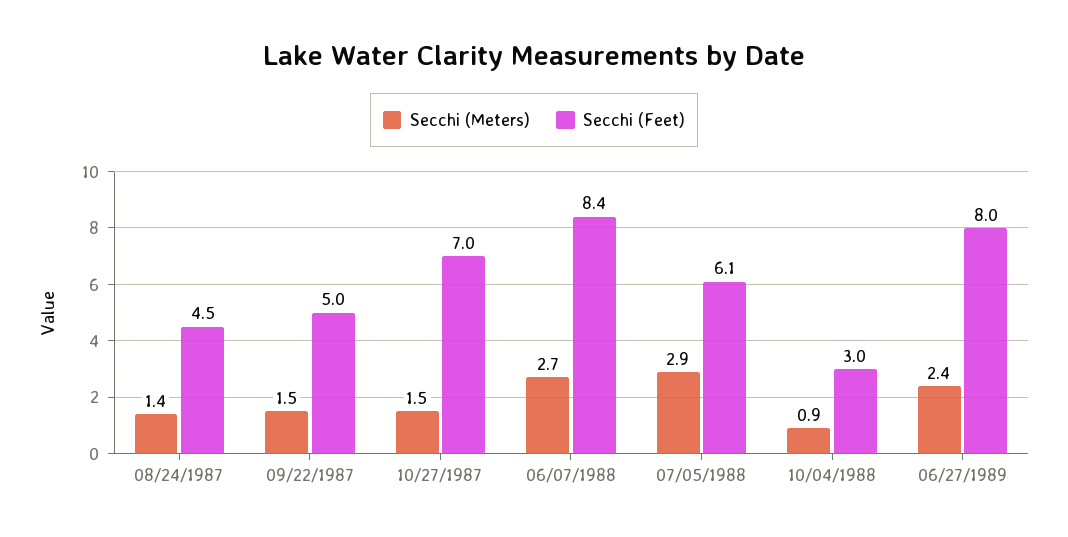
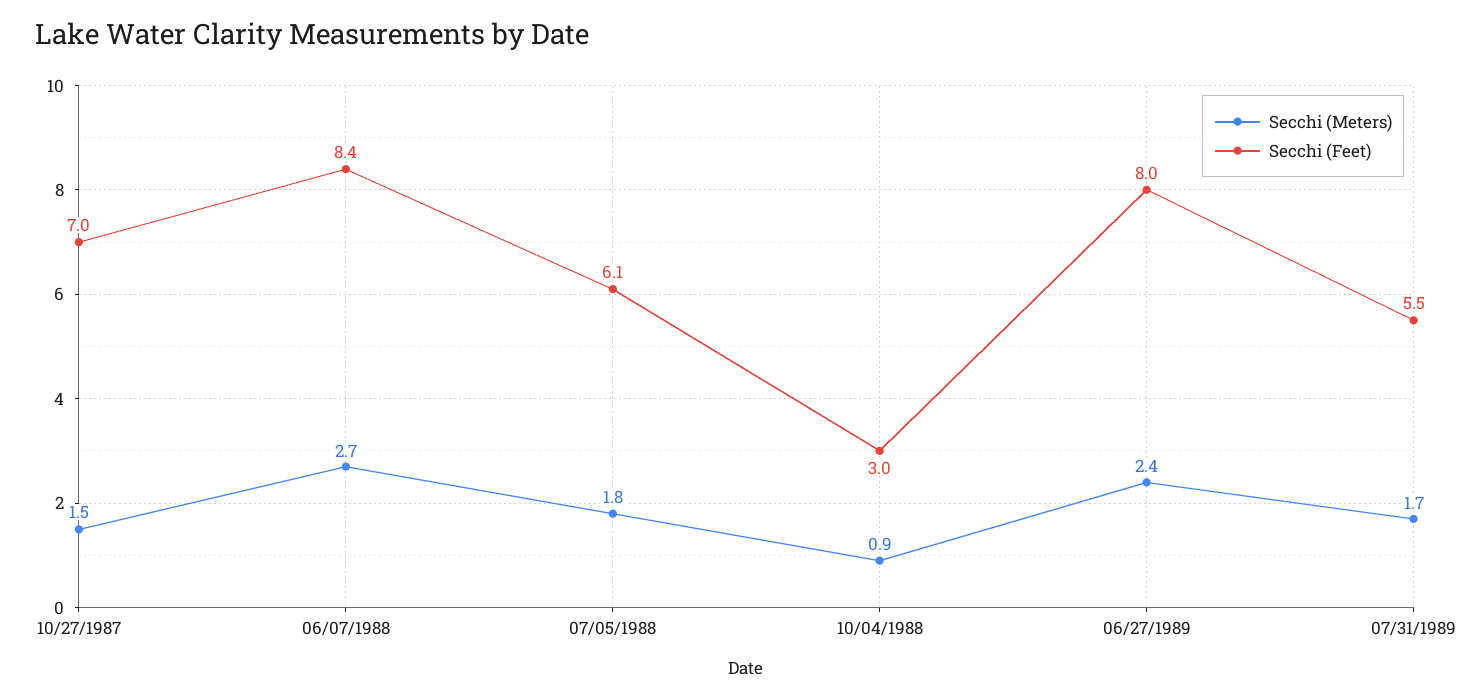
Secchi (Meters), 08/24/1987: 1.4 -> none
Secchi (Feet), 08/24/1987: 4.5 -> none
Secchi (Meters), 09/22/1987: 1.5 -> none
Secchi (Feet), 09/22/1987: 5 -> none
Secchi (Meters), 07/05/1988: 2.9 -> 1.8
Secchi (Meters), 07/31/1989: none -> 1.7
Secchi (Feet), 07/31/1989: none -> 5.5

